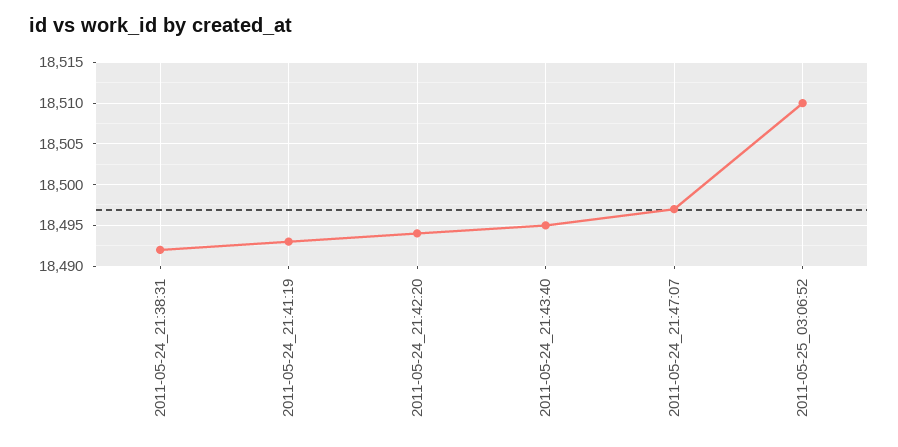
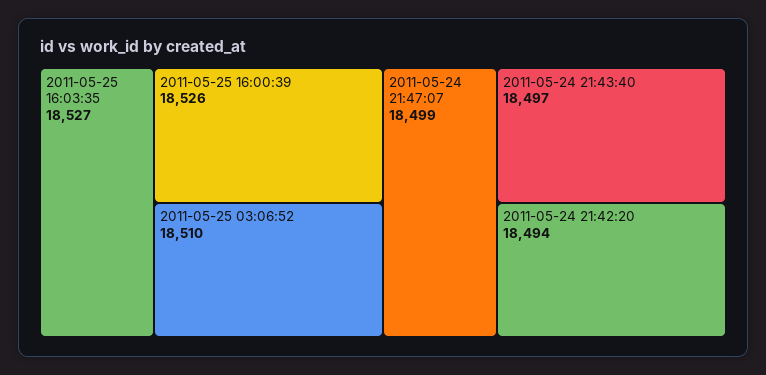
2011-05-24_21:38:31: 18492 -> none
2011-05-24_21:41:19: 18493 -> none
2011-05-24_21:43:40: 18495 -> 18497
2011-05-24_21:47:07: 18497 -> 18499
2011-05-25 16:03:35: none -> 18527
2011-05-25 16:00:39: none -> 18526

